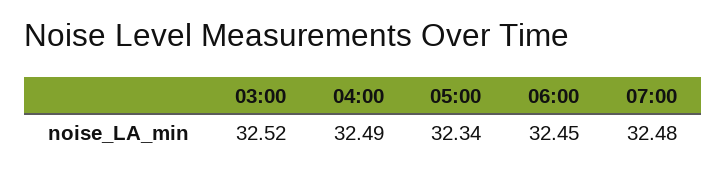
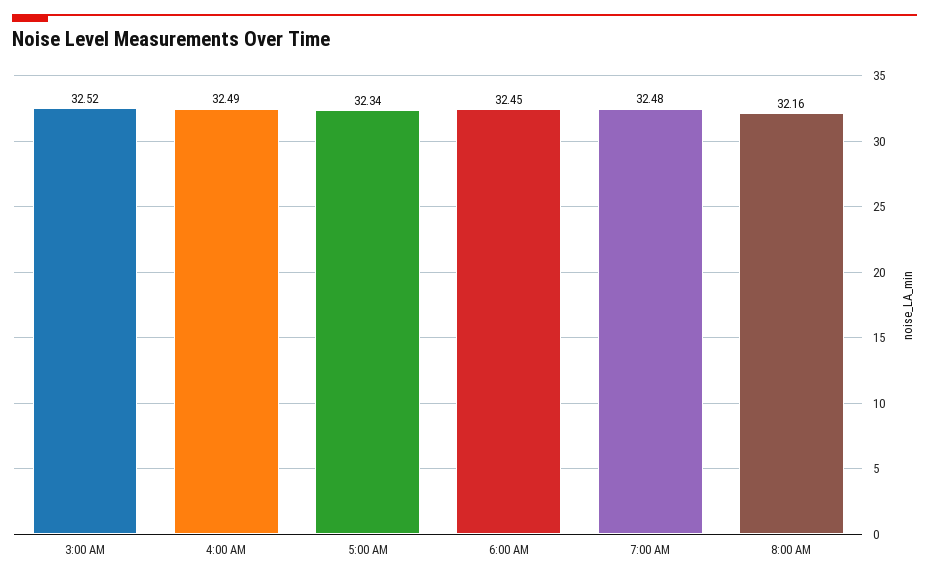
8:00 AM: none -> 32.16

